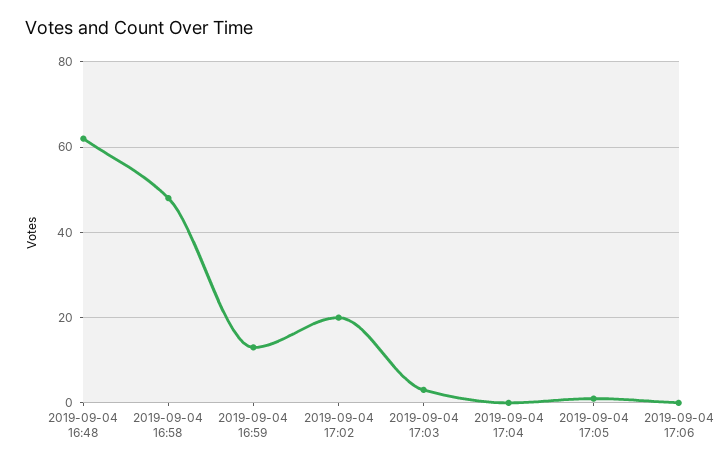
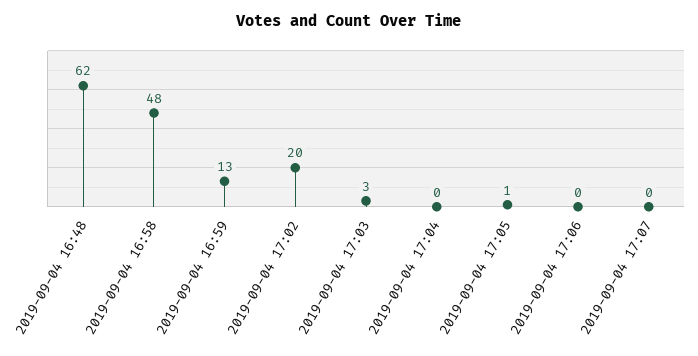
2019-09-04 17:07: none -> 0

